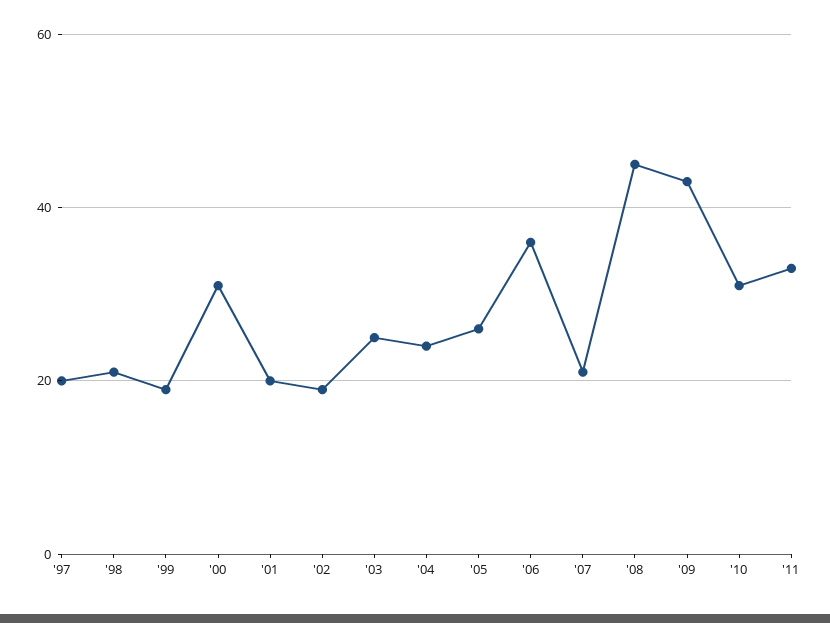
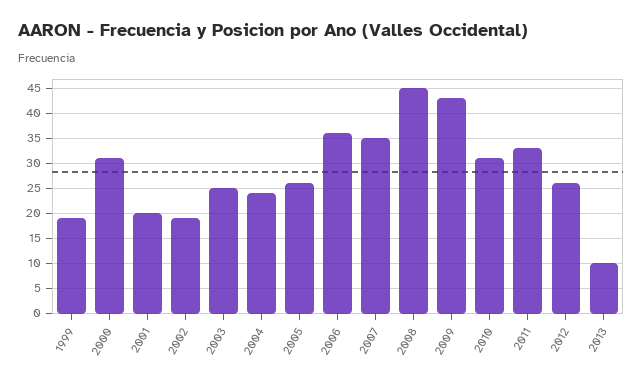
'97: 20 -> none
'98: 20 -> none
'07: 20 -> 35
2012: none -> 25
2013: none -> 10

